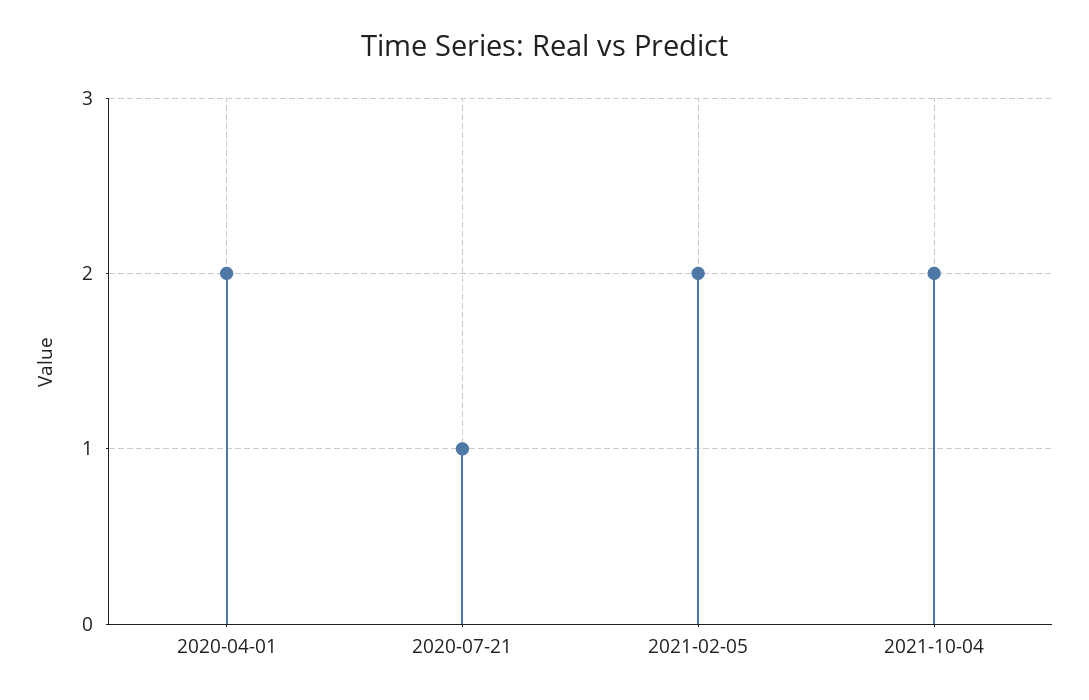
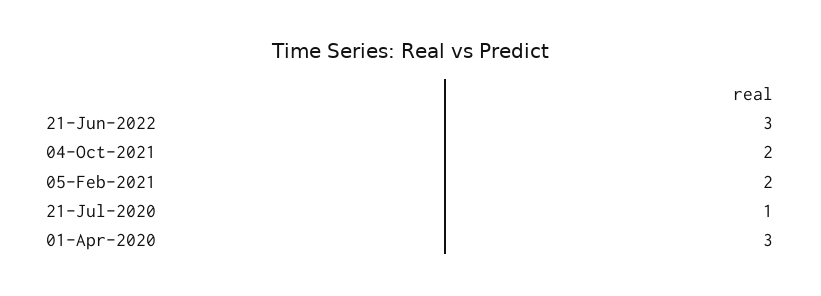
2020-04-01: 2 -> 3
21-Jun-2022: none -> 3

